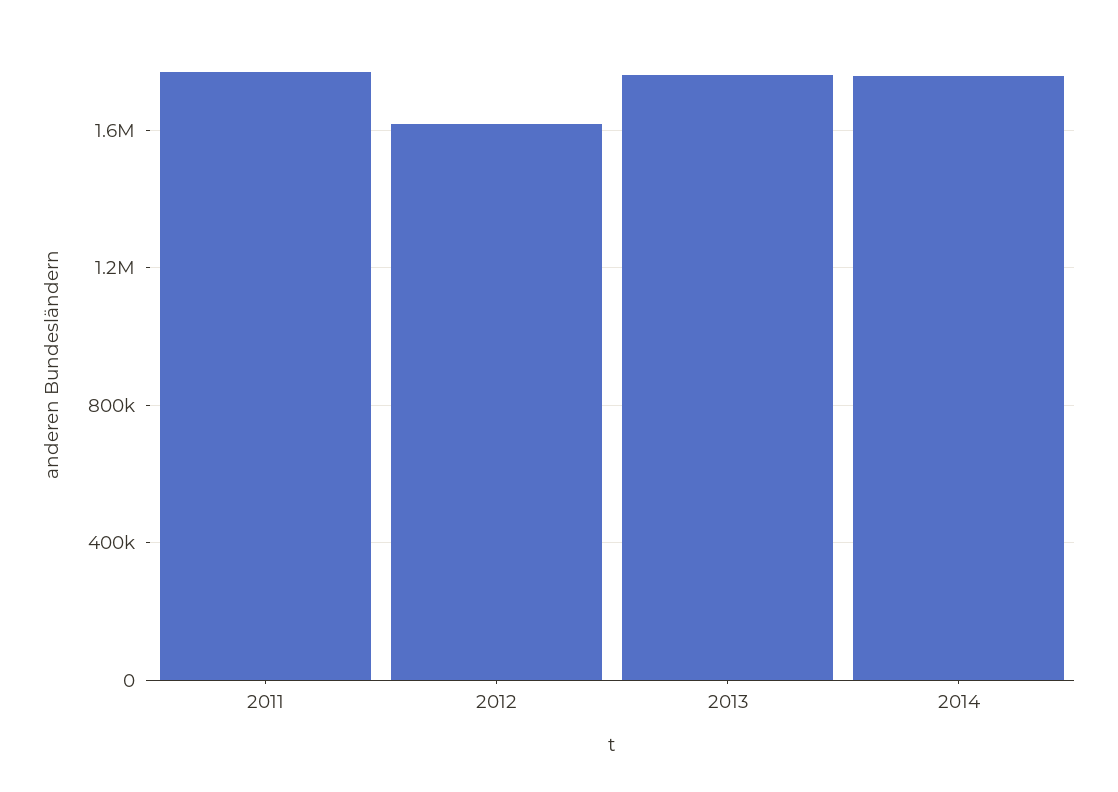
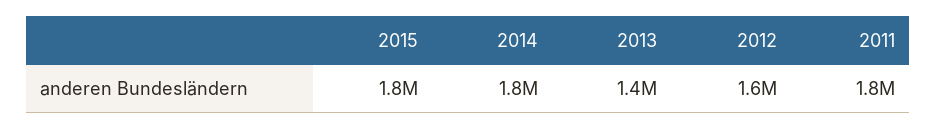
2013: 1750000 -> 1400000
2015: none -> 1800000

